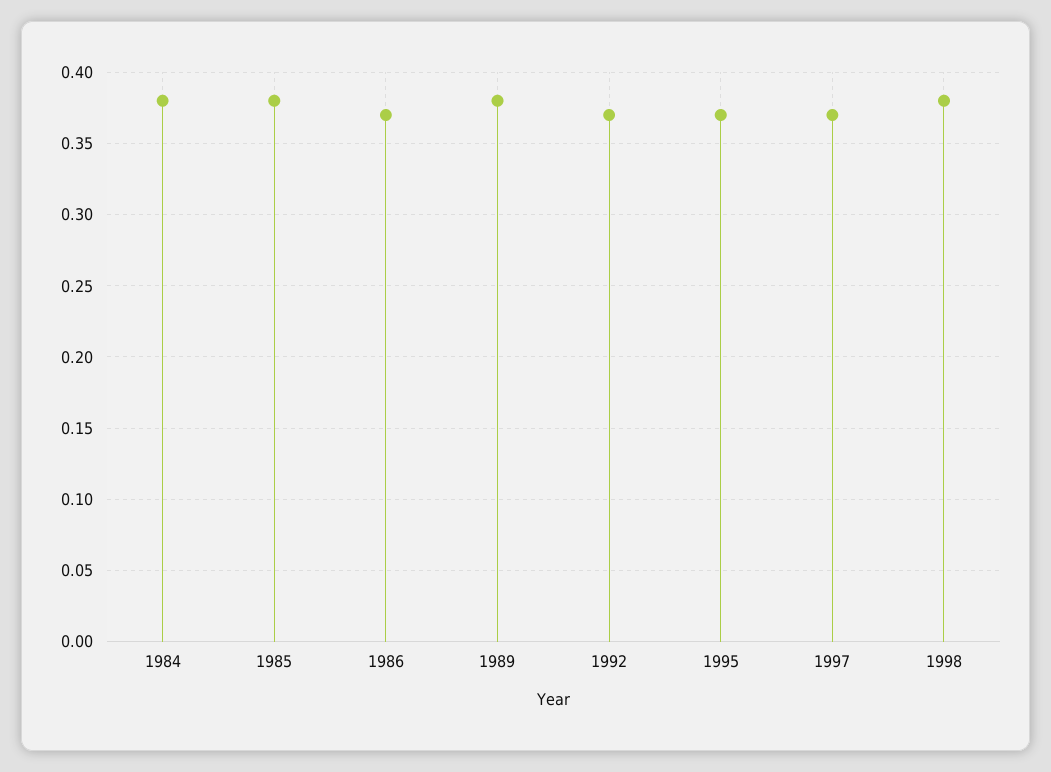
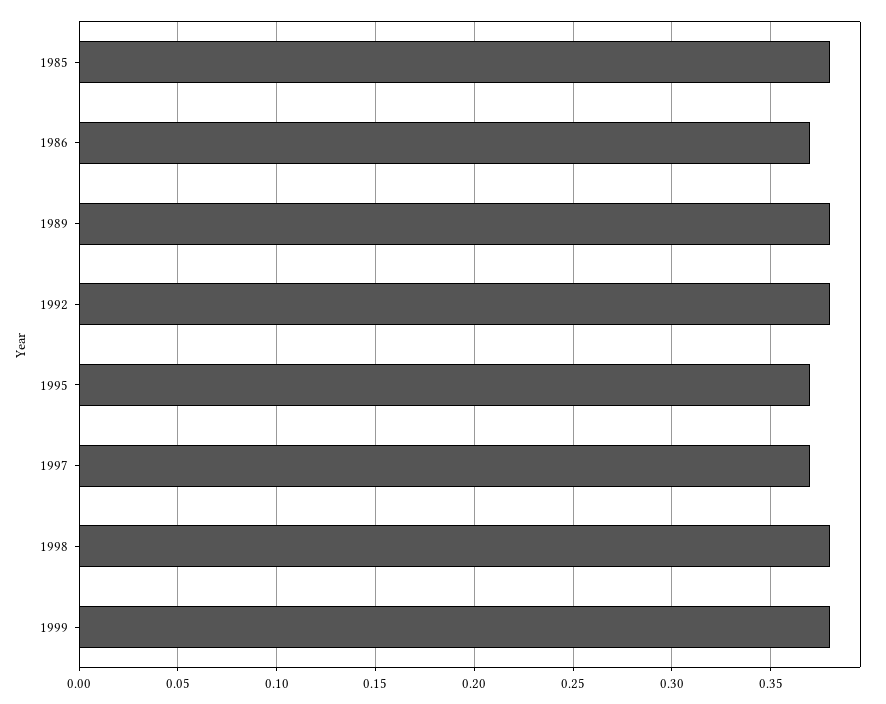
1984: 0.38 -> none
1992: 0.37 -> 0.38
1999: none -> 0.38

